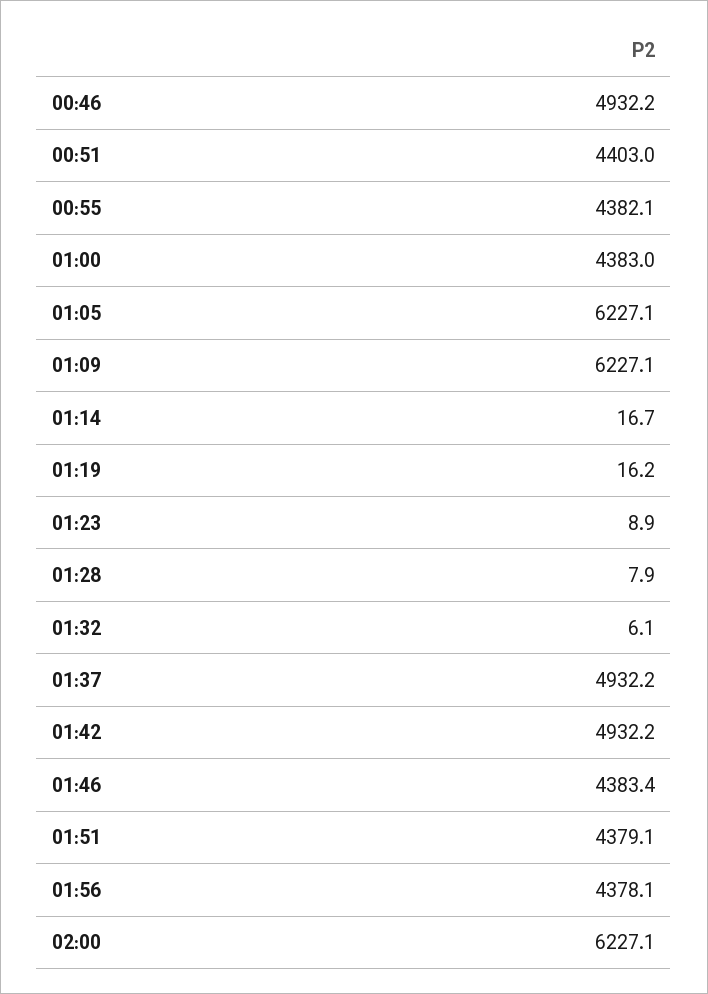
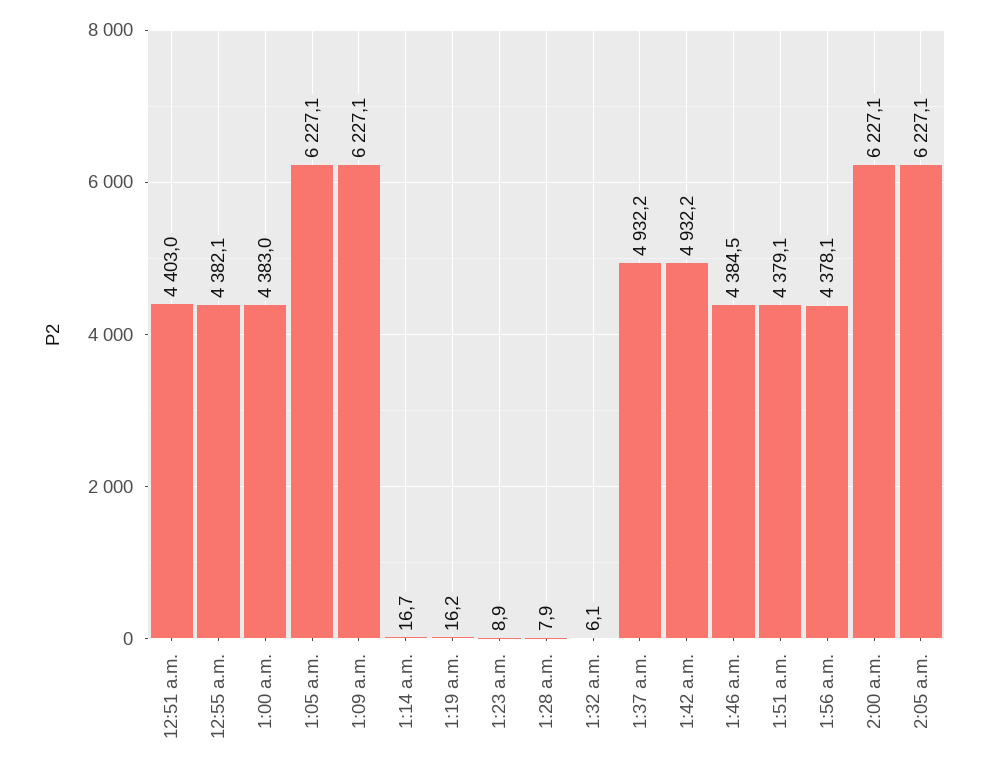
00:46: 4932.2 -> none
01:46: 4383.4 -> 4384.5
2:05 a.m.: none -> 6227.1

